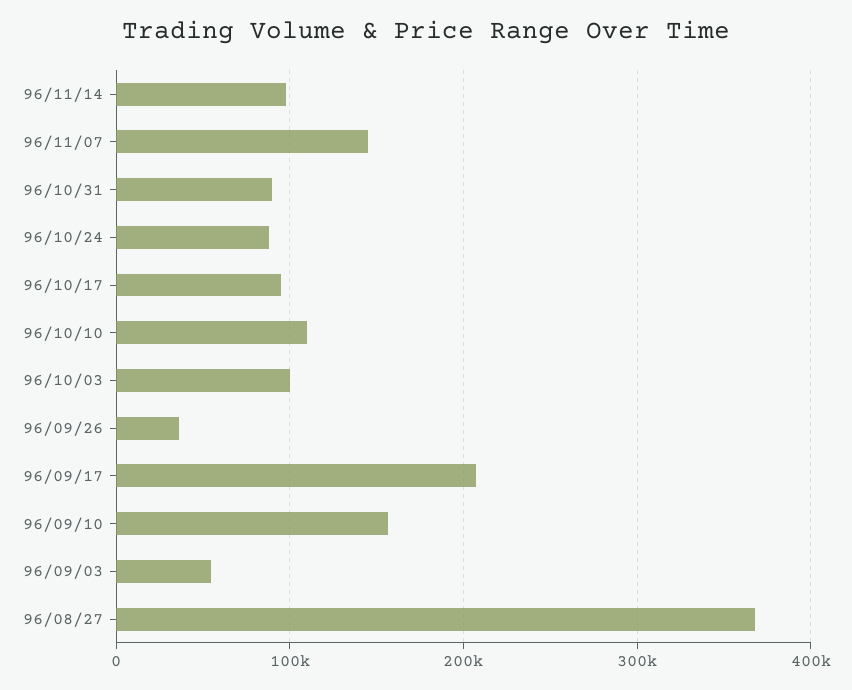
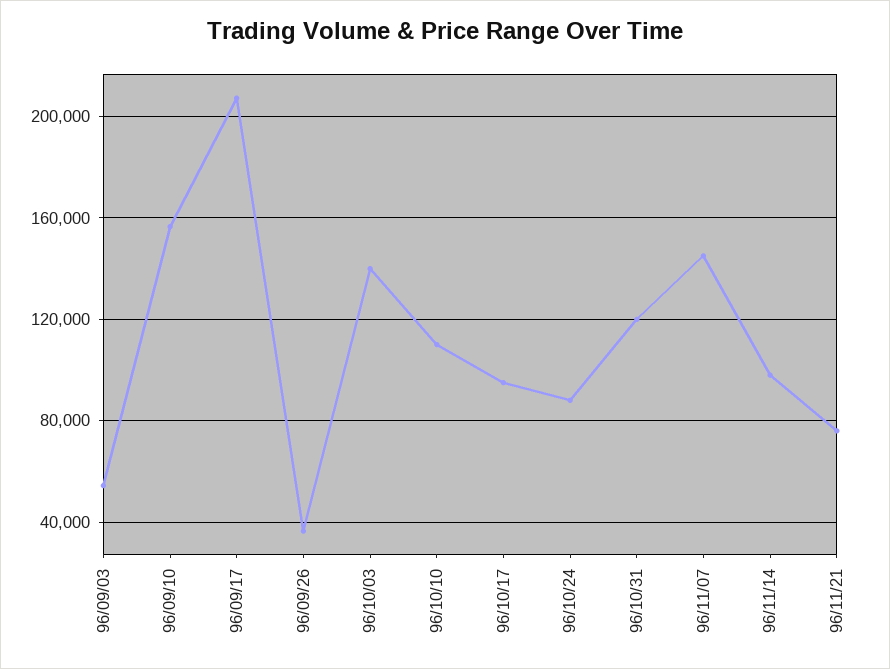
96/10/31: 90000 -> 120000
96/10/03: 100000 -> 140000
96/08/27: 370000 -> none
96/11/21: none -> 75000

